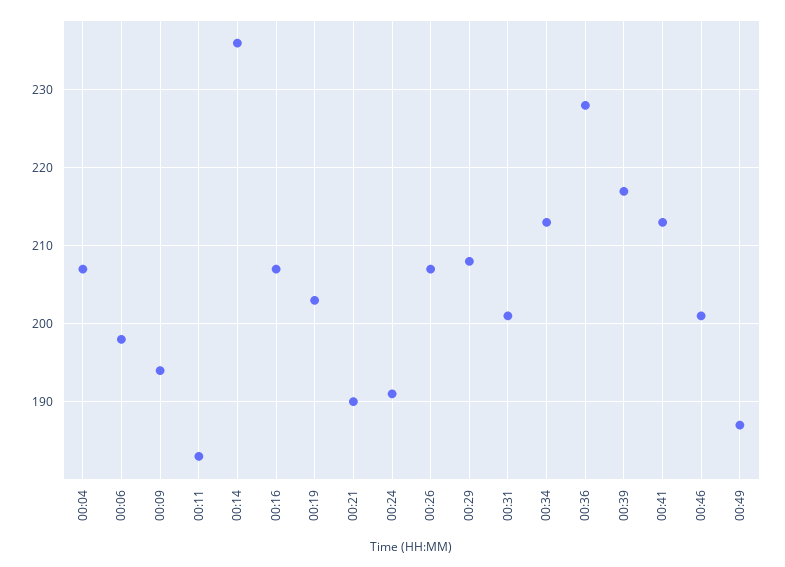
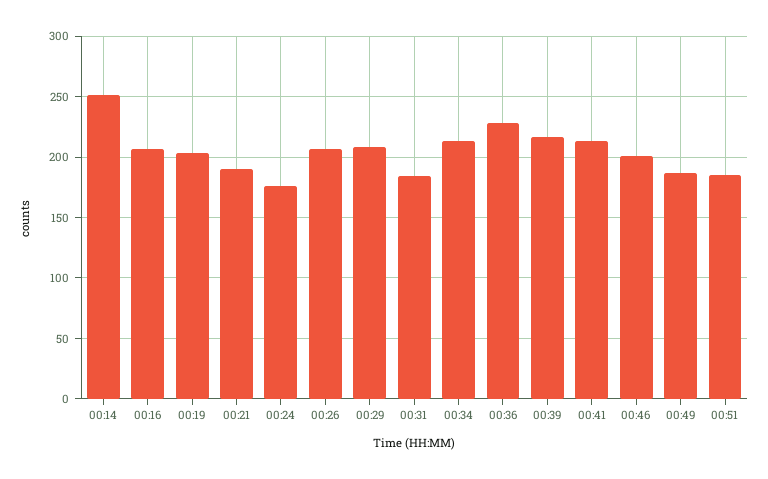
00:04: 207 -> none
00:06: 198 -> none
00:09: 194 -> none
00:11: 183 -> none
00:14: 236 -> 250
00:24: 191 -> 175
00:31: 201 -> 185
00:51: none -> 185

